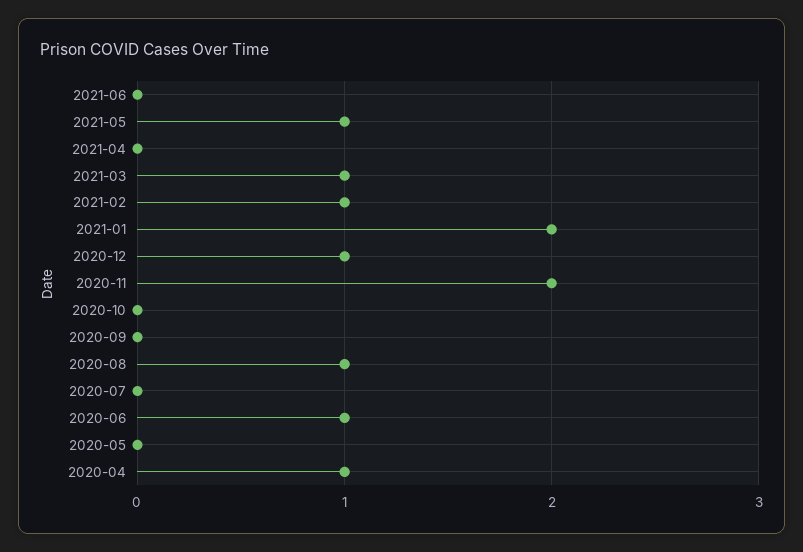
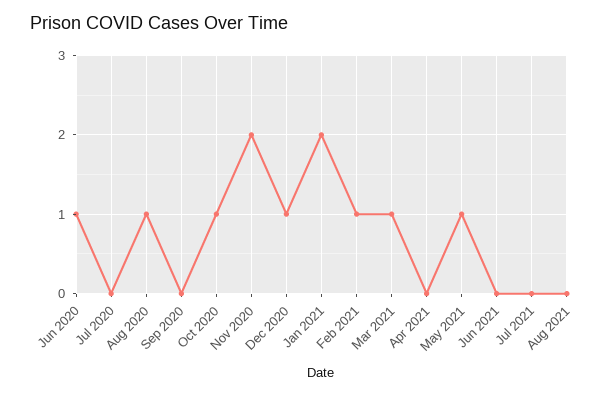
2020-10: 0 -> 1
2020-05: 0 -> none
2020-04: 1 -> none
Jul 2021: none -> 0
Aug 2021: none -> 0

